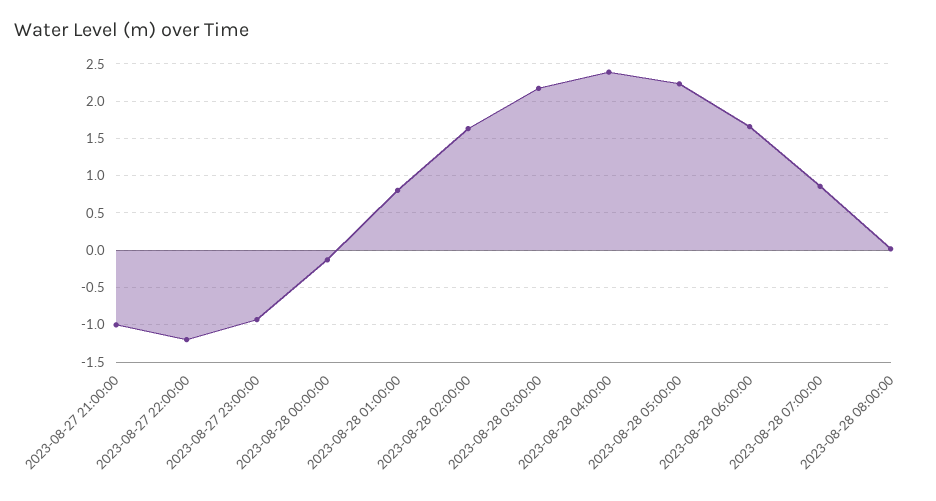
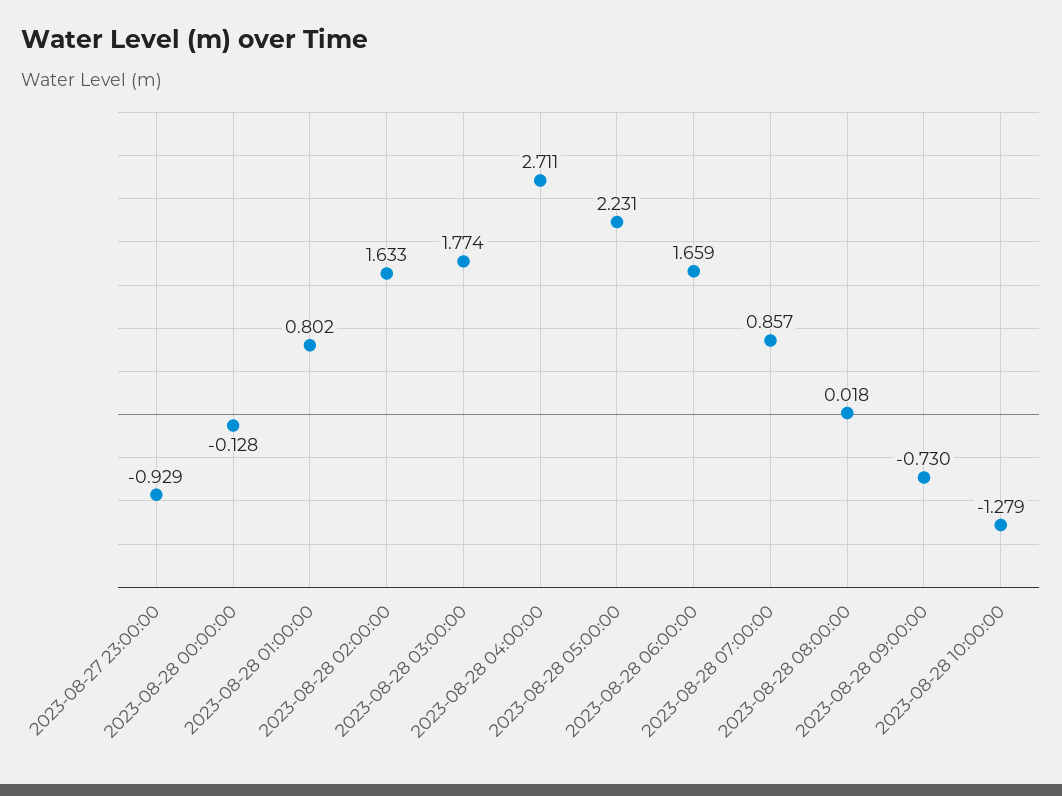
2023-08-27 21:00:00: -1 -> none
2023-08-27 22:00:00: -1.2 -> none
2023-08-28 03:00:00: 2.2 -> 1.774
2023-08-28 04:00:00: 2.4 -> 2.711
2023-08-28 09:00:00: none -> -0.73
2023-08-28 10:00:00: none -> -1.279

